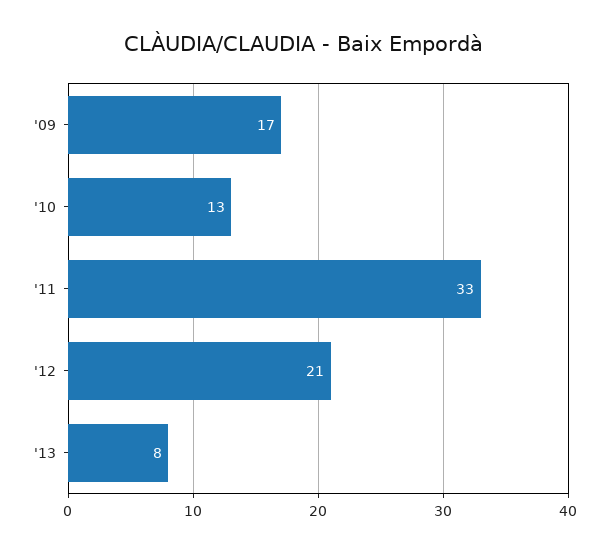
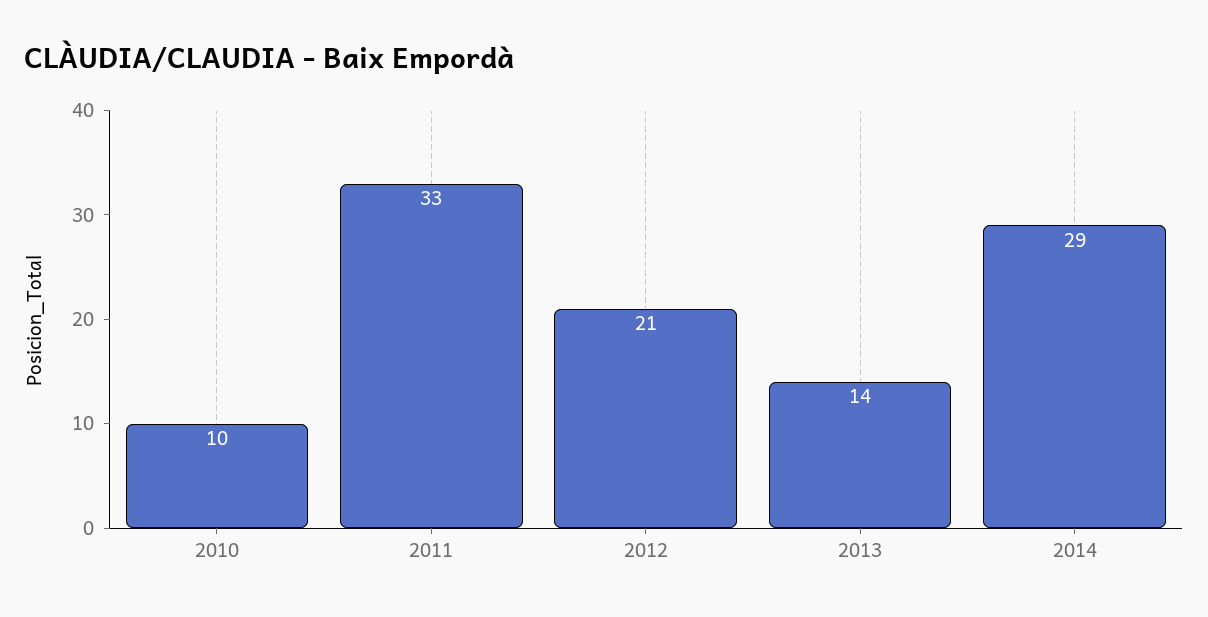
'09: 17 -> none
'10: 13 -> 10
'13: 8 -> 14
2014: none -> 29

